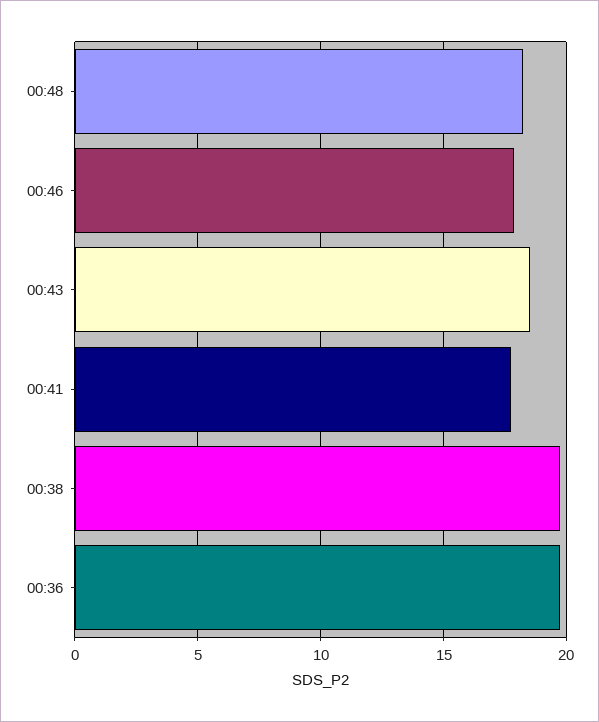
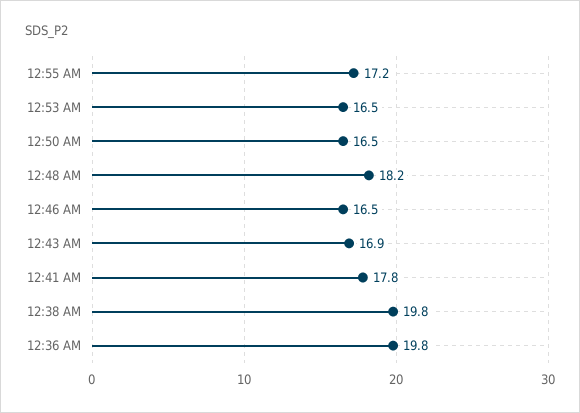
00:46: 18 -> 16.5
00:43: 18.5 -> 16.9
12:55 AM: none -> 17.2
12:53 AM: none -> 16.5
12:50 AM: none -> 16.5

